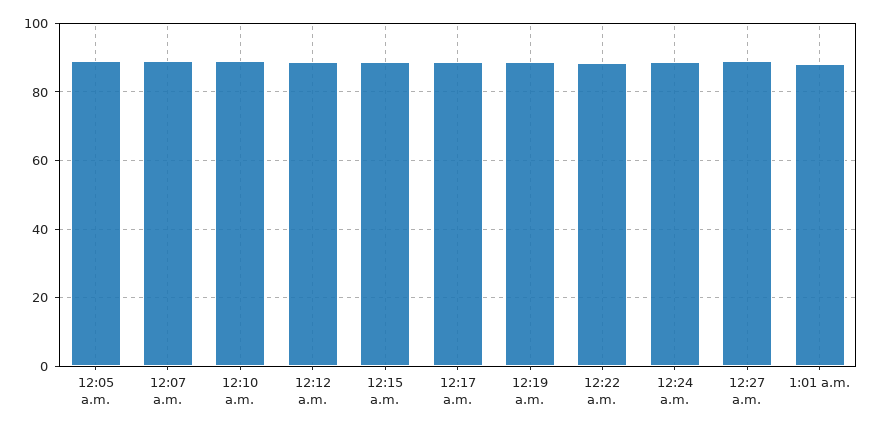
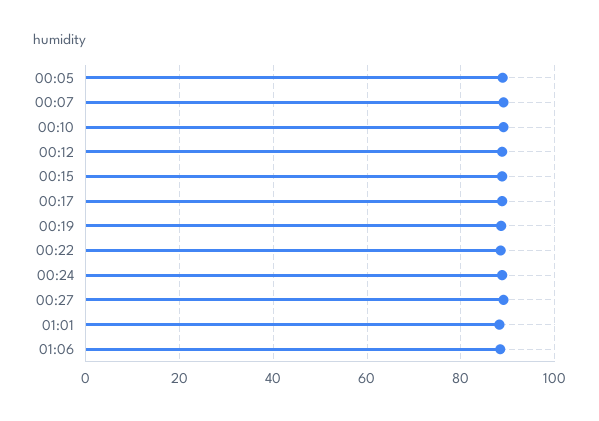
01:06: none -> 88

